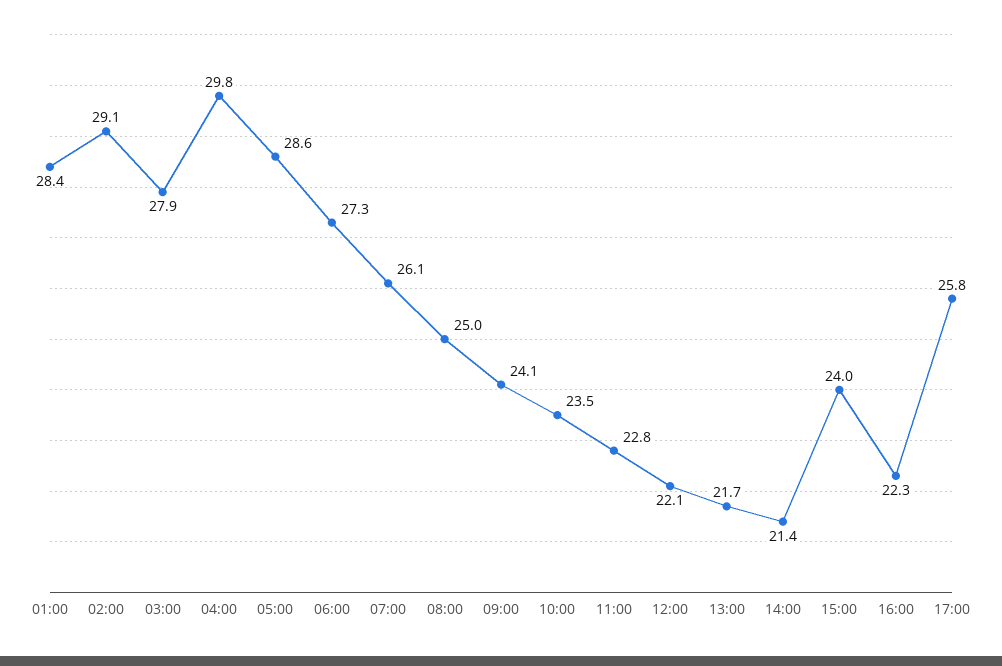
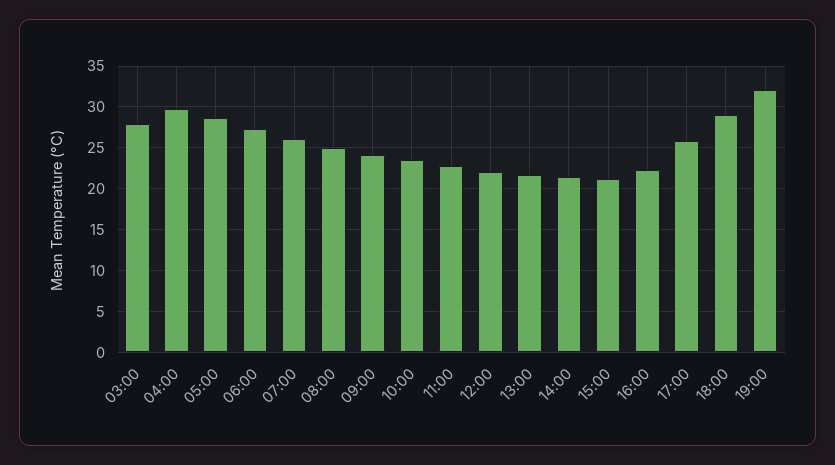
01:00: 28.4 -> none
02:00: 29.1 -> none
15:00: 24 -> 21
18:00: none -> 29
19:00: none -> 32

